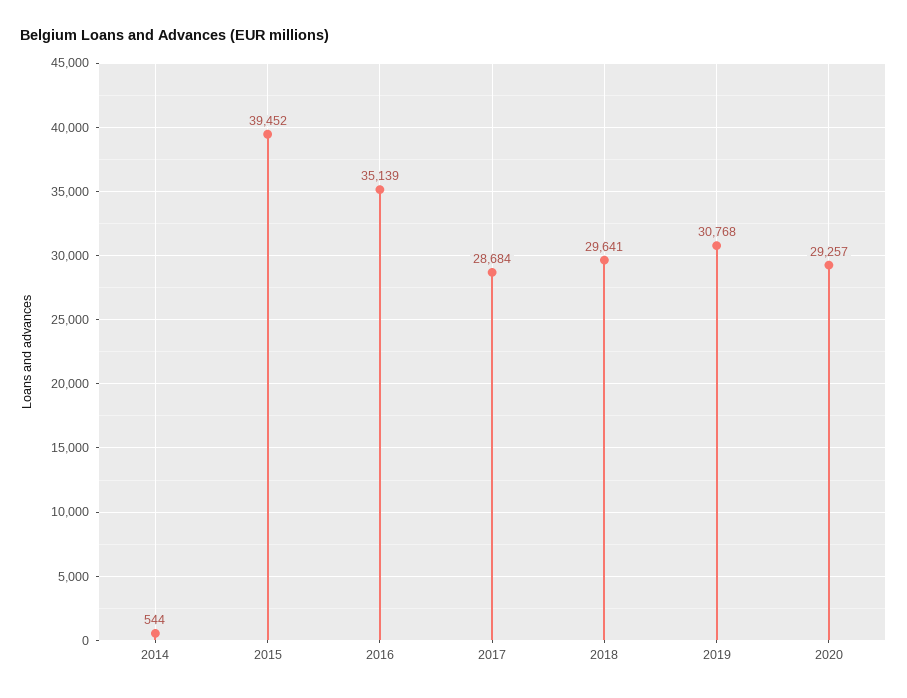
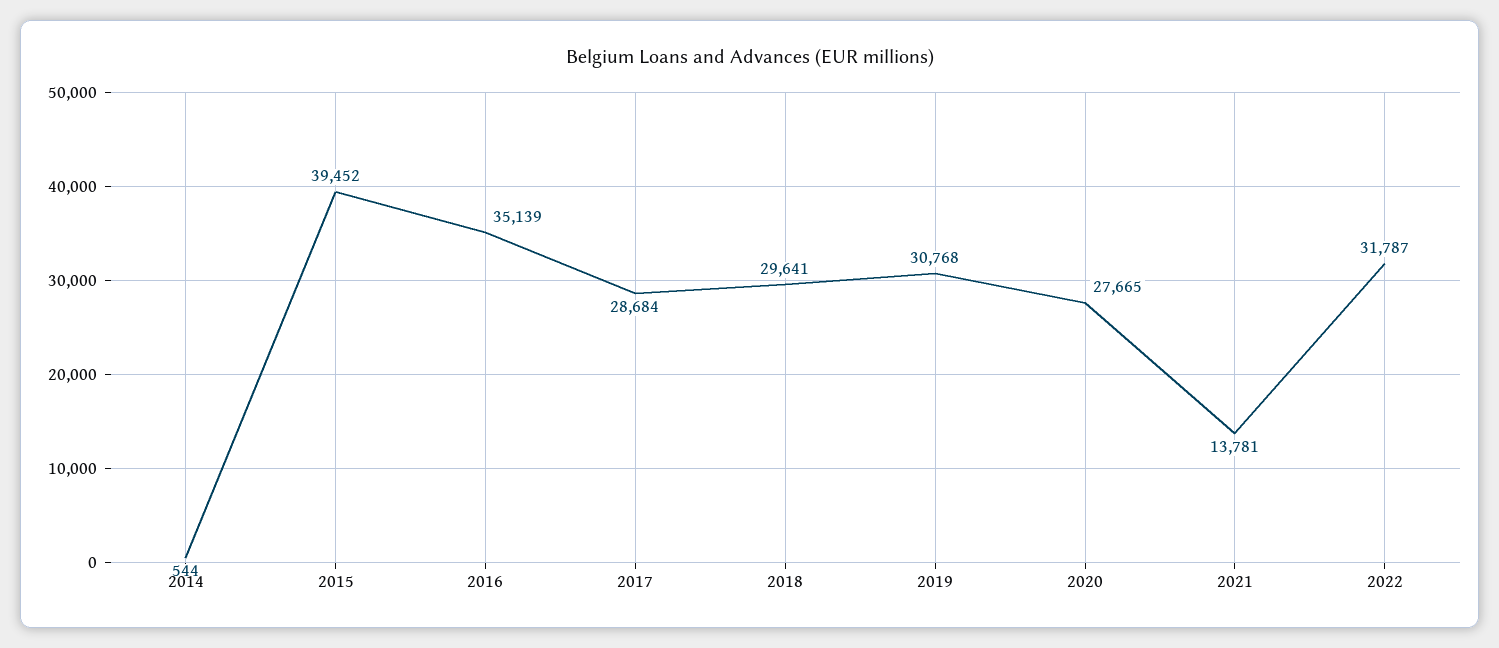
2020: 29257 -> 27665
2021: none -> 13781
2022: none -> 31787

